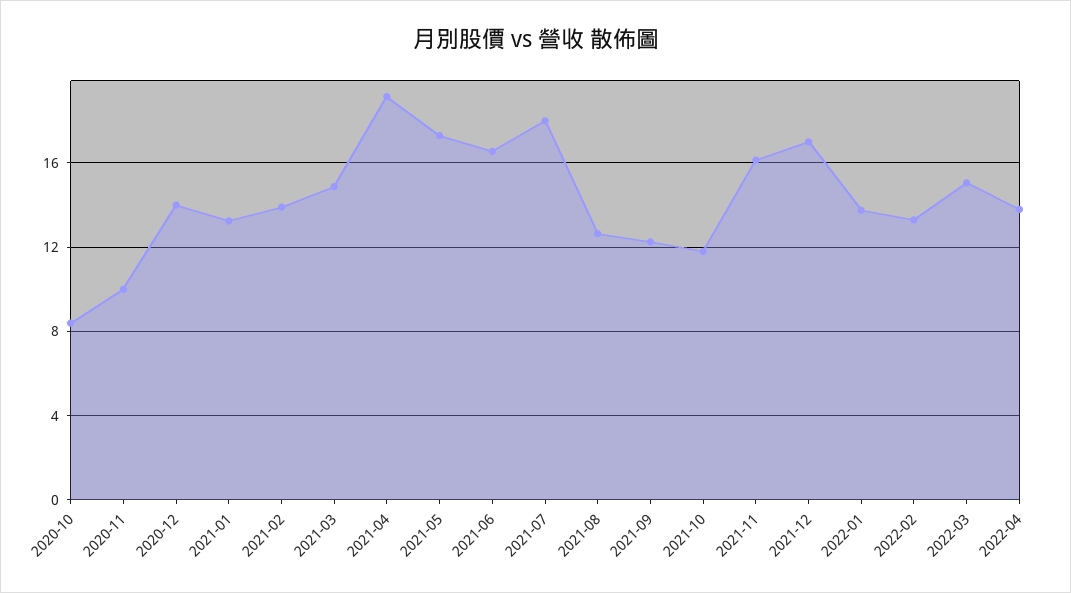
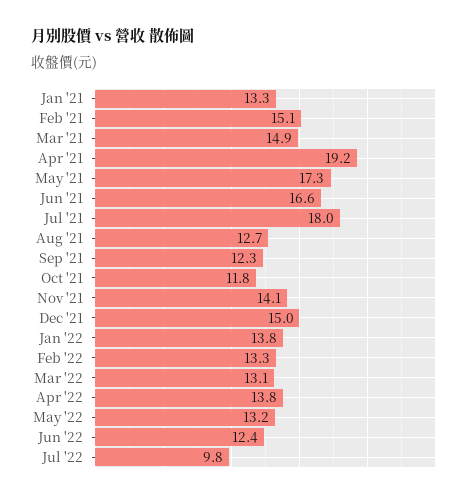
2020-10: 8.5 -> none
2020-11: 10 -> none
2020-12: 14 -> none
2021-02: 14 -> 15.1
2021-11: 16 -> 14.1
2021-12: 17 -> 15
2022-03: 15 -> 13.1
May '22: none -> 13.2
Jun '22: none -> 12.4
Jul '22: none -> 9.8

